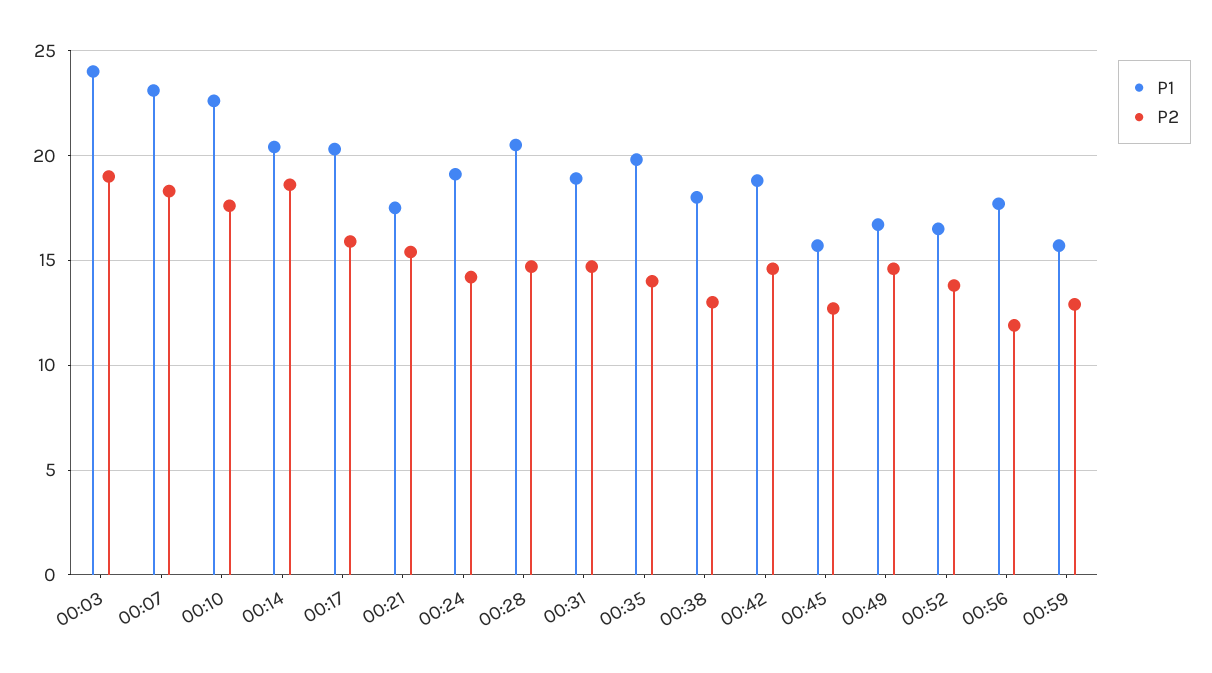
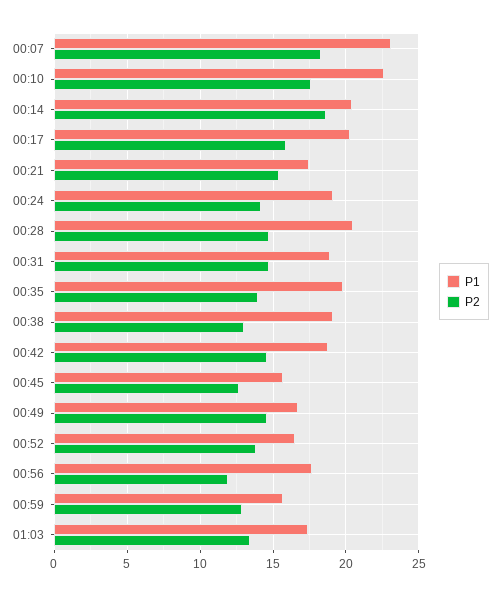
P1, 00:03: 24 -> none
P2, 00:03: 19 -> none
P1, 00:38: 18 -> 19
P1, 01:03: none -> 17.5
P2, 01:03: none -> 13.5

